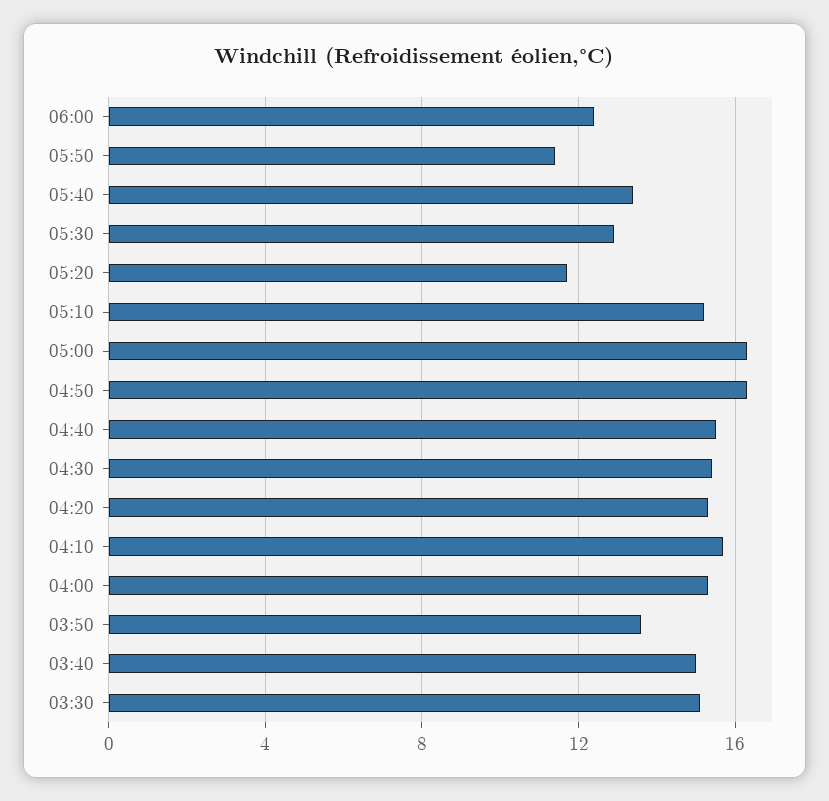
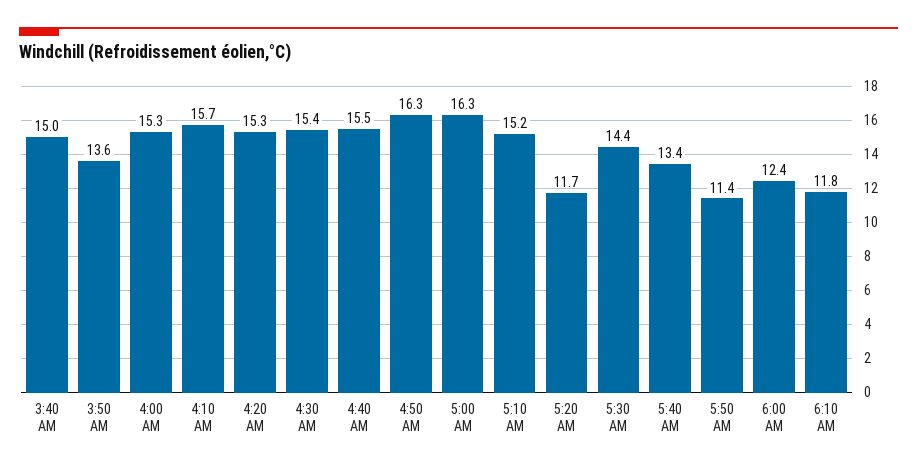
05:30: 13 -> 14.4
03:30: 15 -> none
6:10 AM: none -> 11.8

